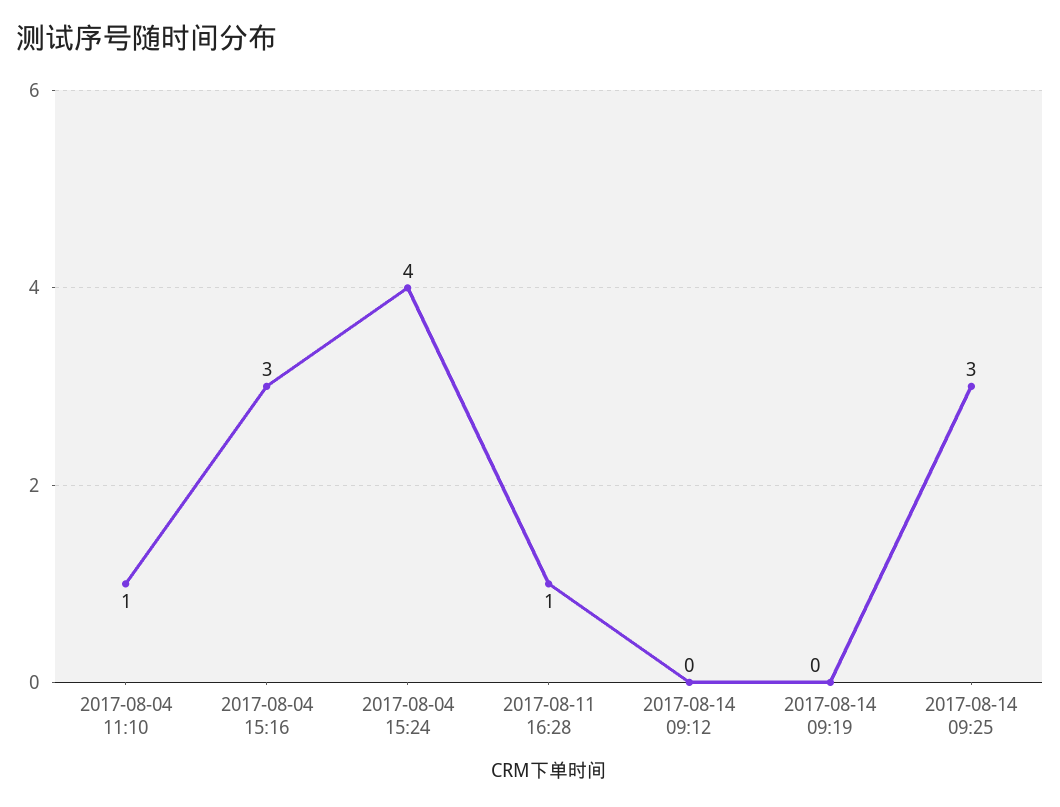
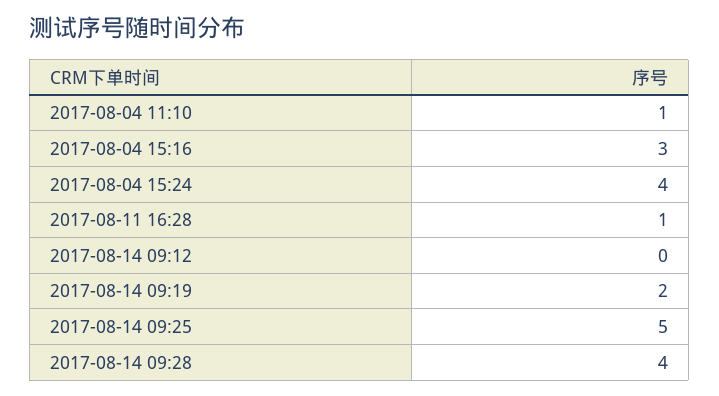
2017-08-14 09:19: 0 -> 2
2017-08-14 09:25: 3 -> 5
2017-08-14 09:28: none -> 4

